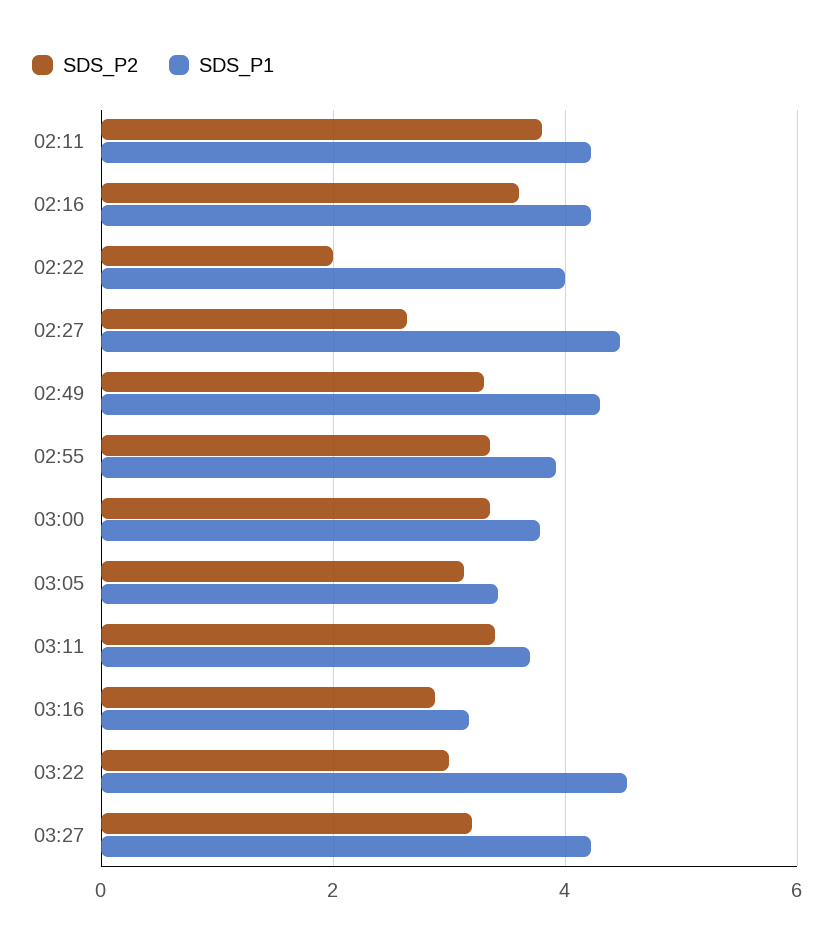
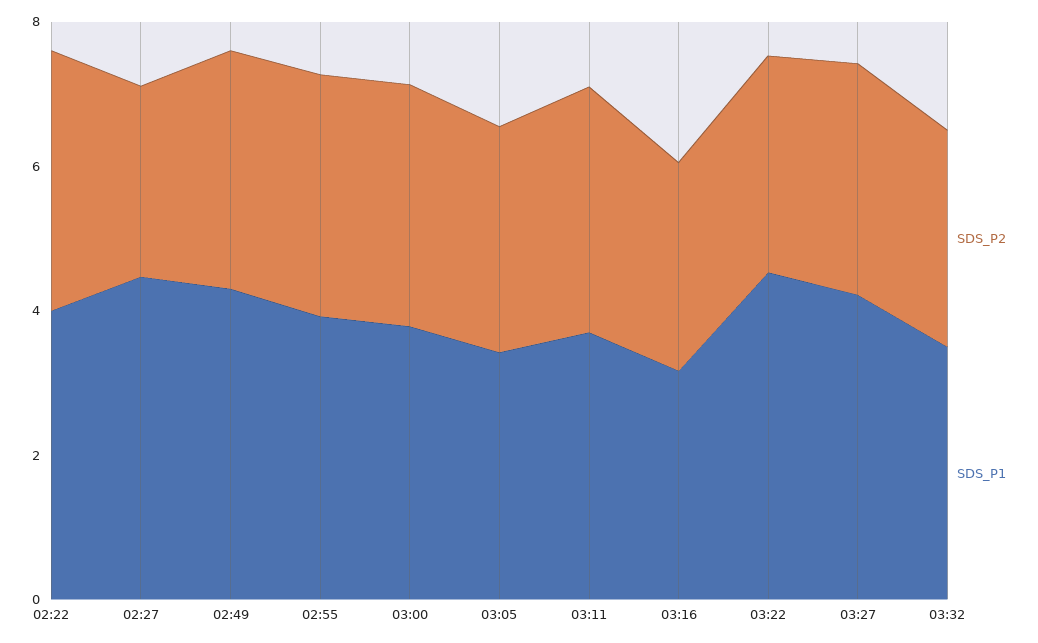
SDS_P2, 02:11: 3.8 -> none
SDS_P1, 02:11: 4.2 -> none
SDS_P2, 02:16: 3.6 -> none
SDS_P1, 02:16: 4.2 -> none
SDS_P2, 02:22: 2 -> 3.5
SDS_P2, 03:32: none -> 3
SDS_P1, 03:32: none -> 3.5

